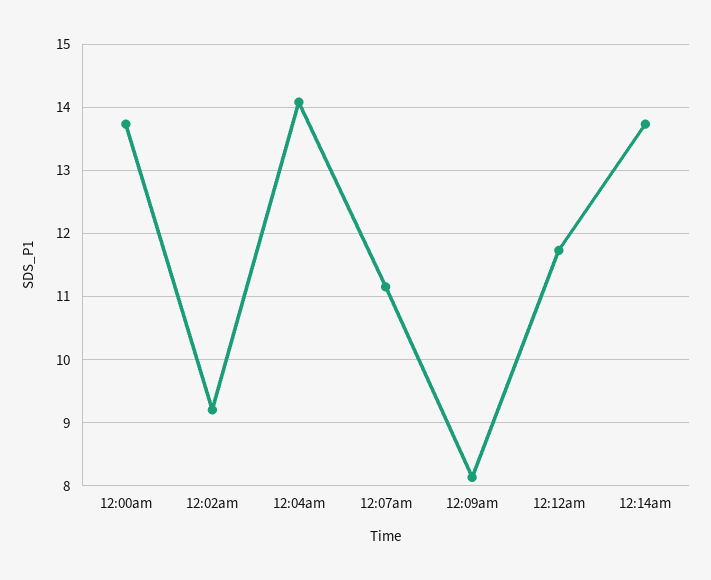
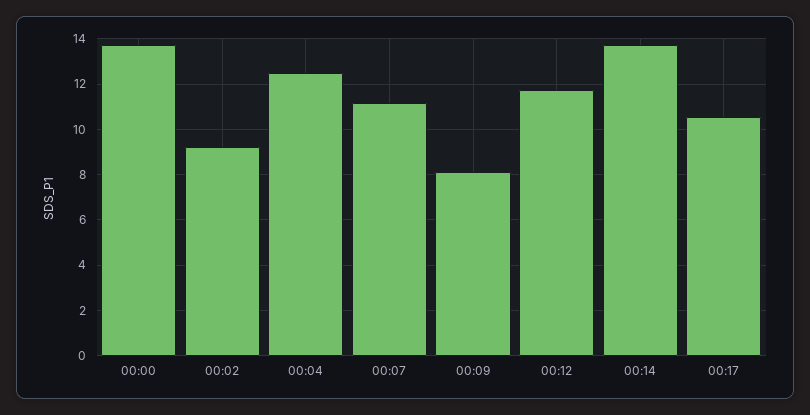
12:04am: 14.1 -> 12.5
00:17: none -> 10.5

